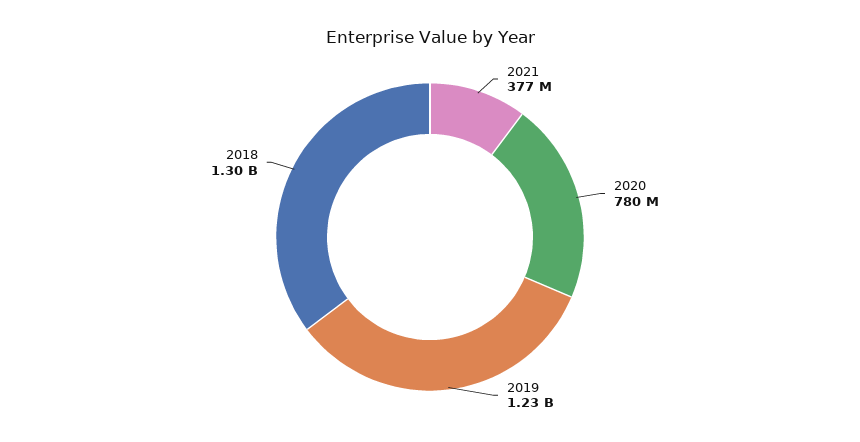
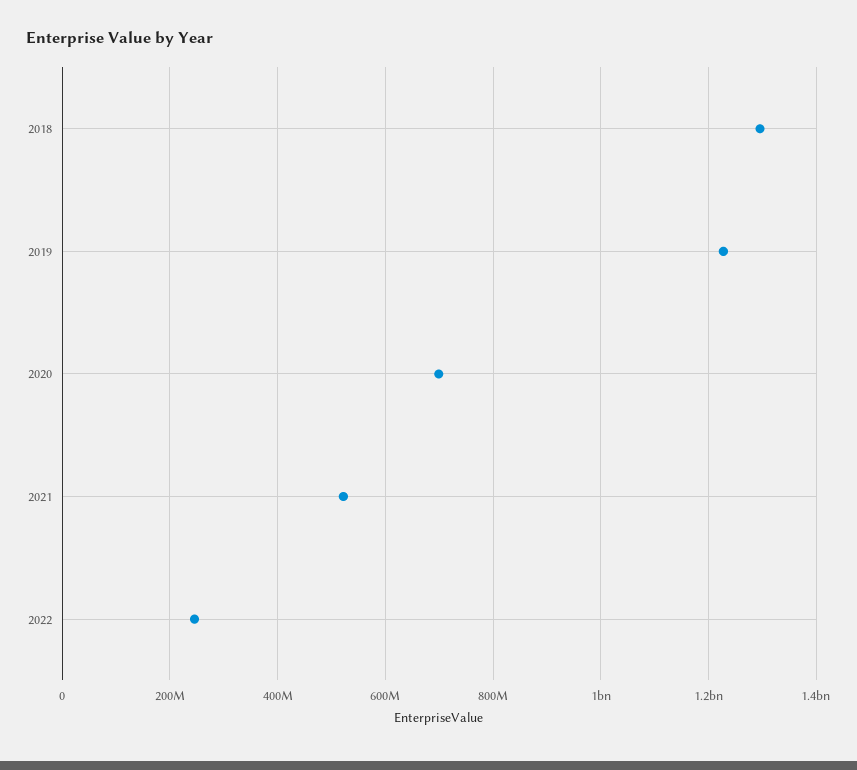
2021: 377000000 -> 520000000
2020: 780000000 -> 700000000
2022: none -> 240000000

